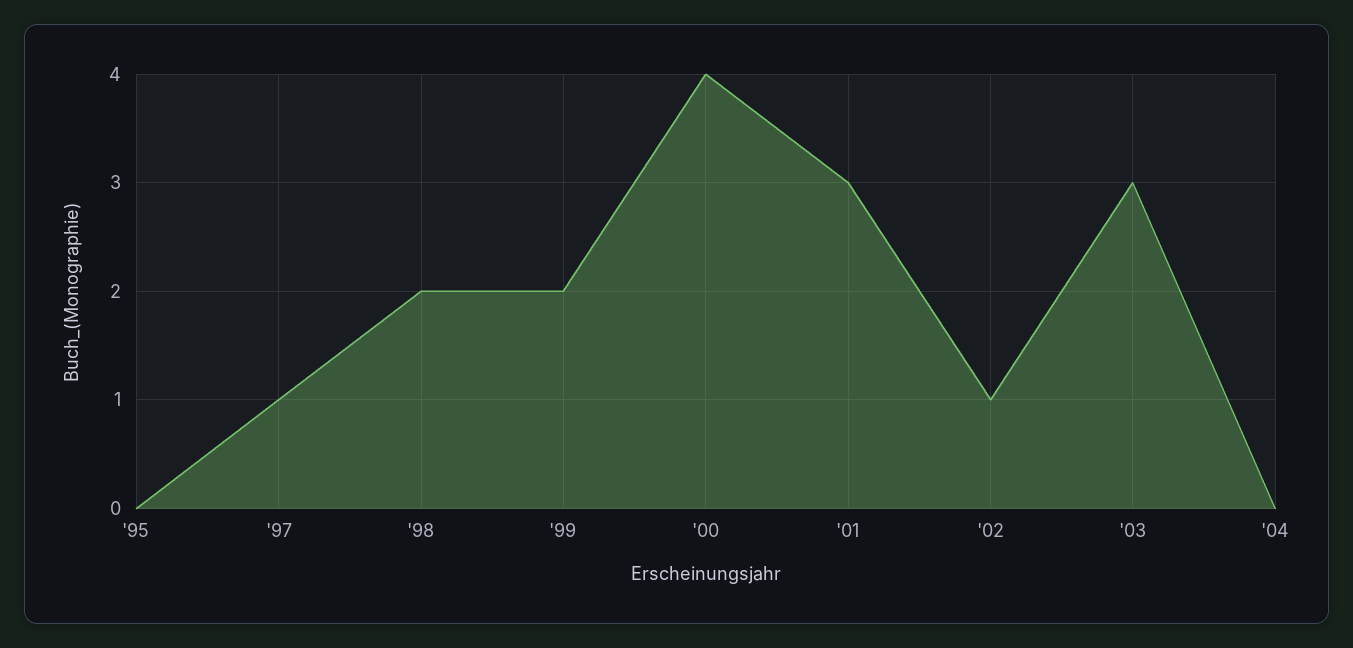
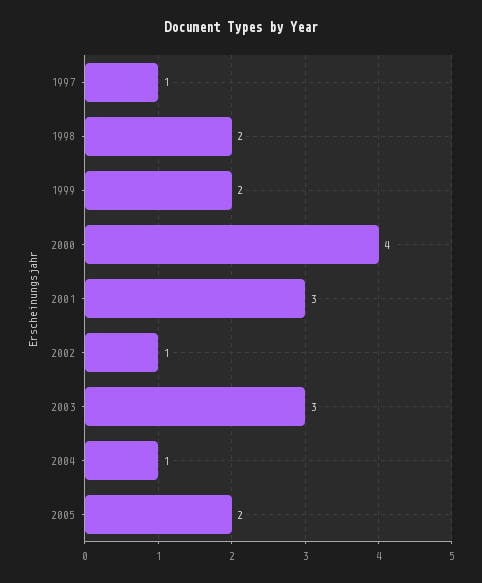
'95: 0 -> none
'04: 0 -> 1
2005: none -> 2

